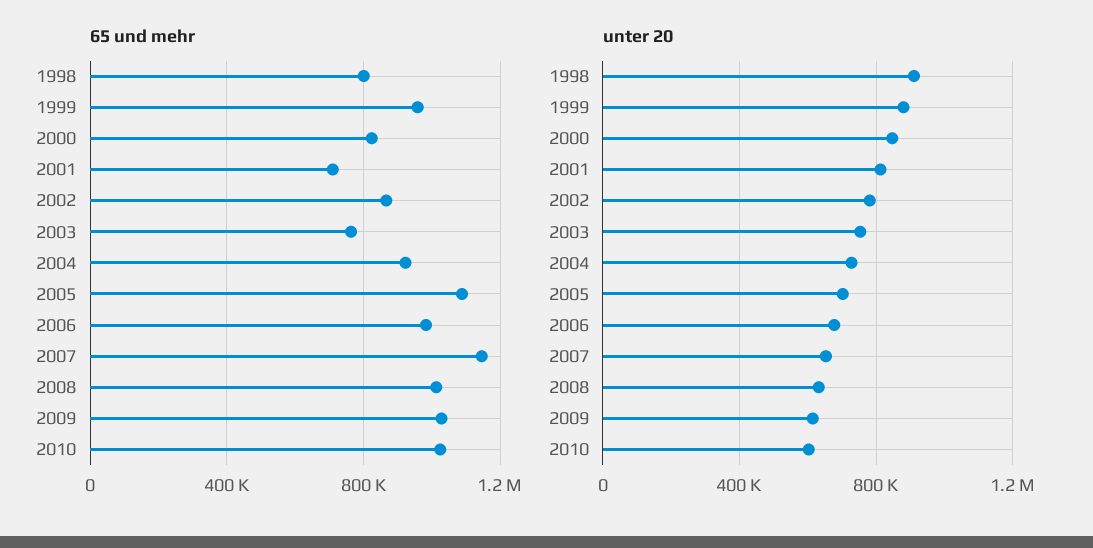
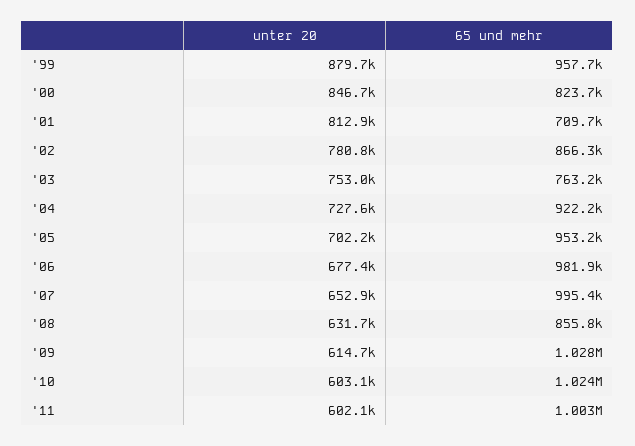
65 und mehr, 1998: 800000 -> none
65 und mehr, 2005: 1100000 -> 953200
65 und mehr, 2007: 1150000 -> 995400
65 und mehr, 2008: 1000000 -> 855800
unter 20, 1998: 900000 -> none
unter 20, '11: none -> 602100
65 und mehr, '11: none -> 1003000

